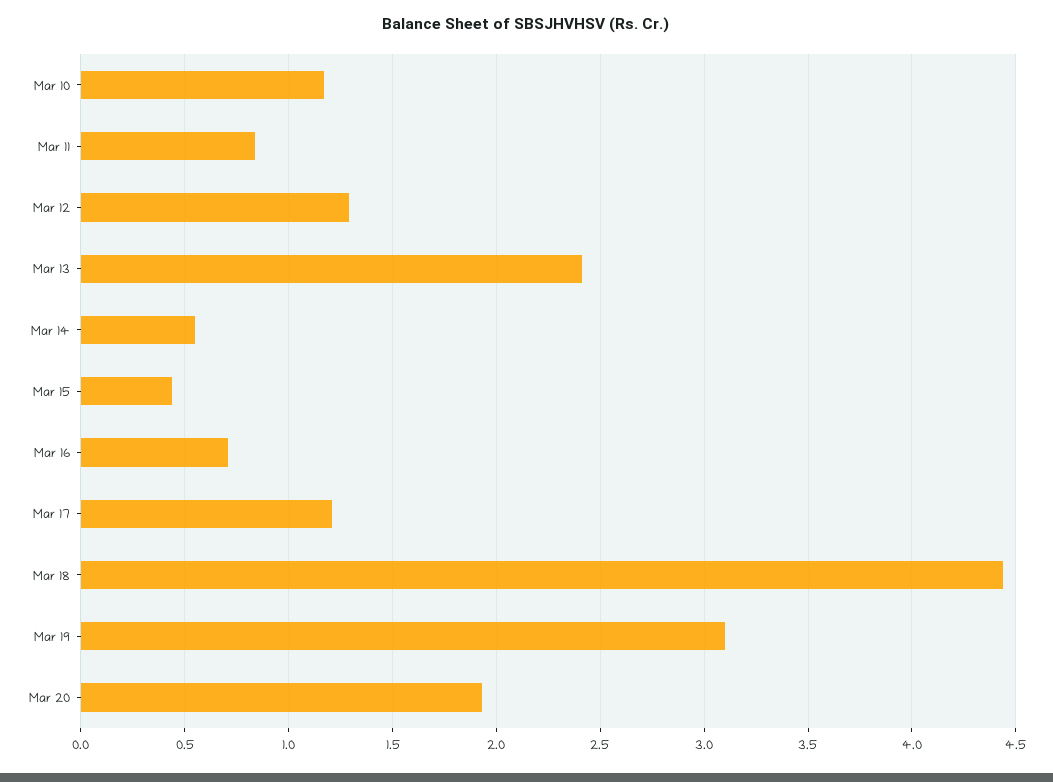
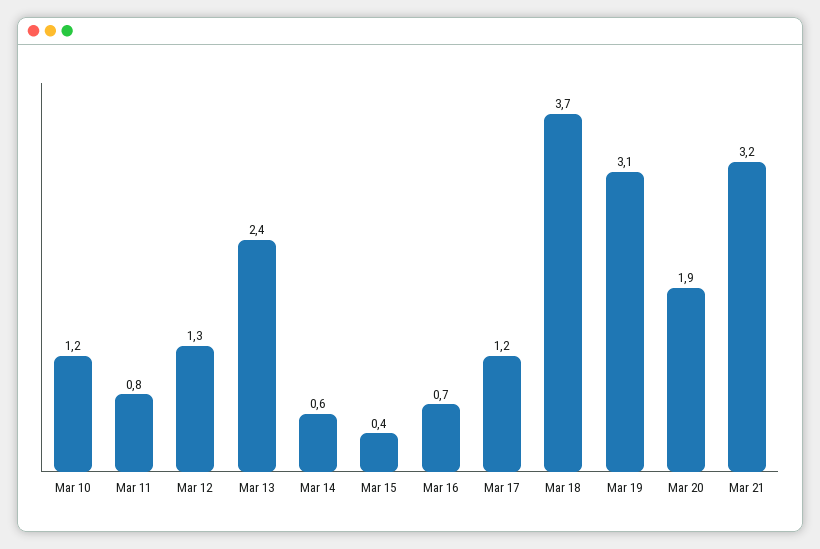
Mar 18: 4.45 -> 3.7
Mar 21: none -> 3.2

